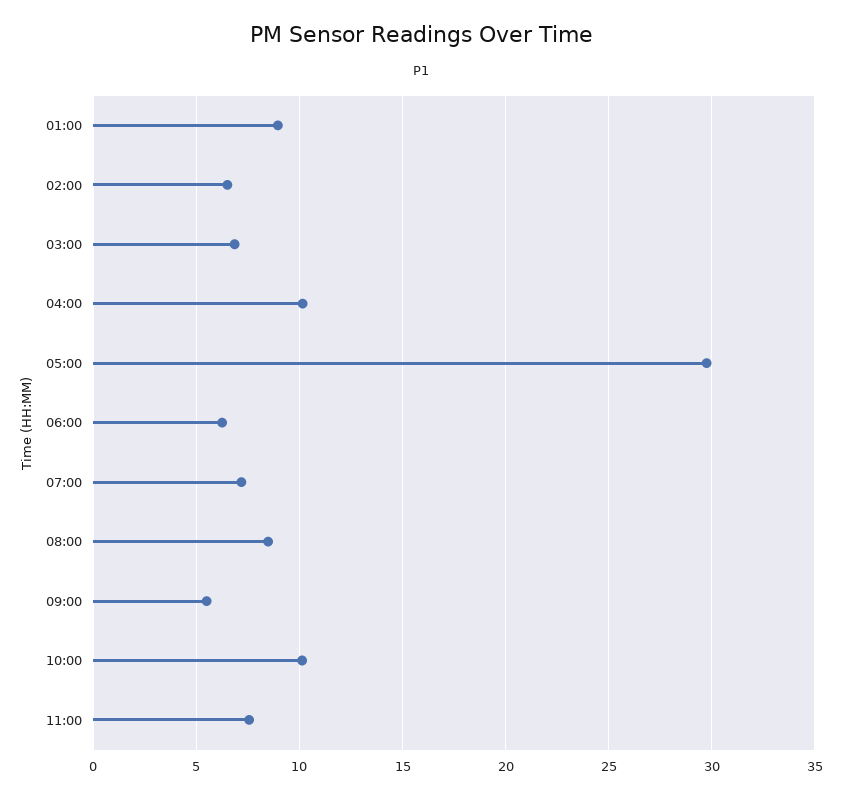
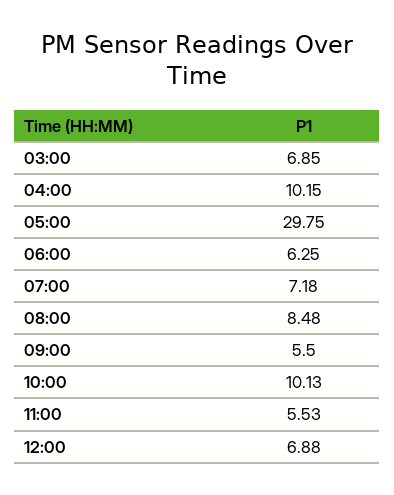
01:00: 9 -> none
02:00: 6.5 -> none
11:00: 7.5 -> 5.53
12:00: none -> 6.88

